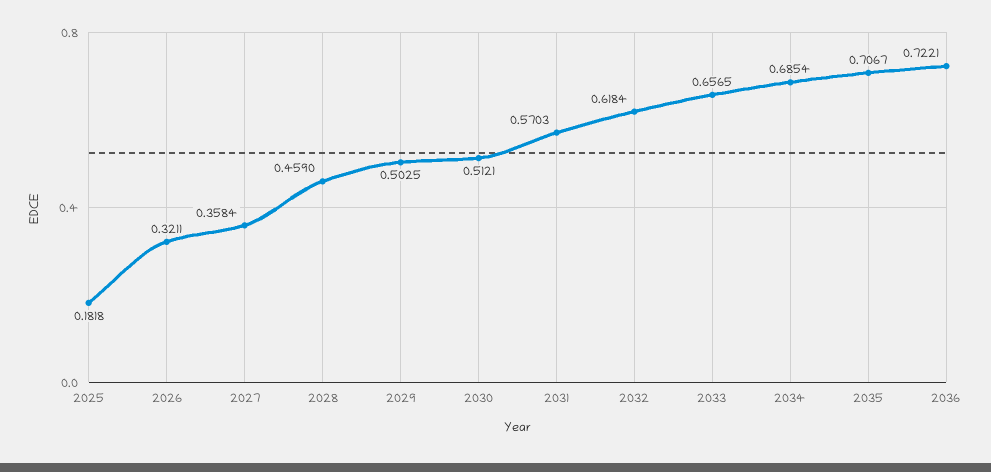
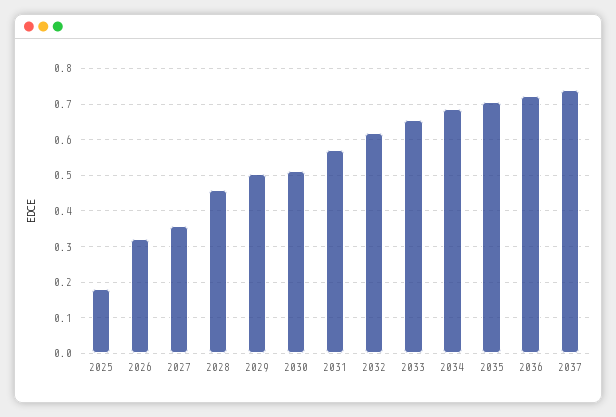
2037: none -> 0.74

